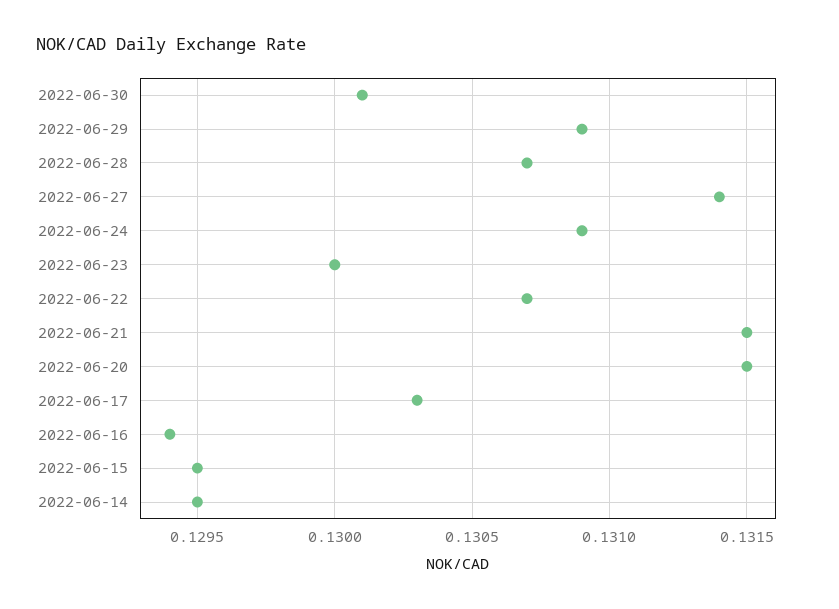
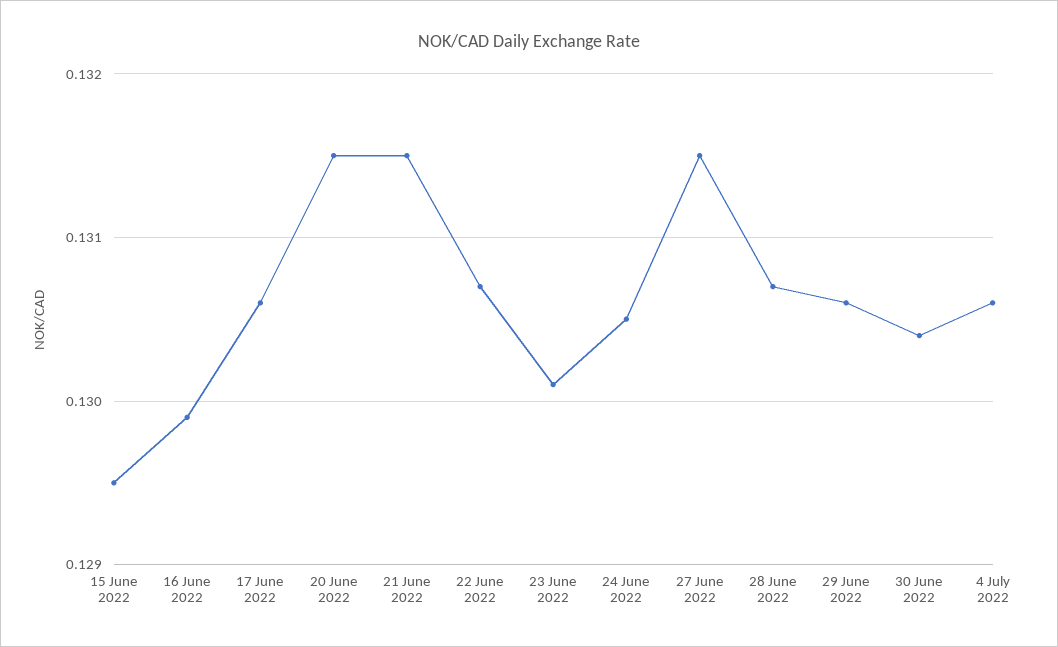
2022-06-30: 0.1301 -> 0.1304
2022-06-29: 0.1309 -> 0.1306
2022-06-27: 0.1314 -> 0.1315
2022-06-24: 0.1309 -> 0.1305
2022-06-23: 0.13 -> 0.1301
2022-06-17: 0.1303 -> 0.1306
2022-06-16: 0.1294 -> 0.1299
2022-06-14: 0.1295 -> none
4 July 2022: none -> 0.1306

